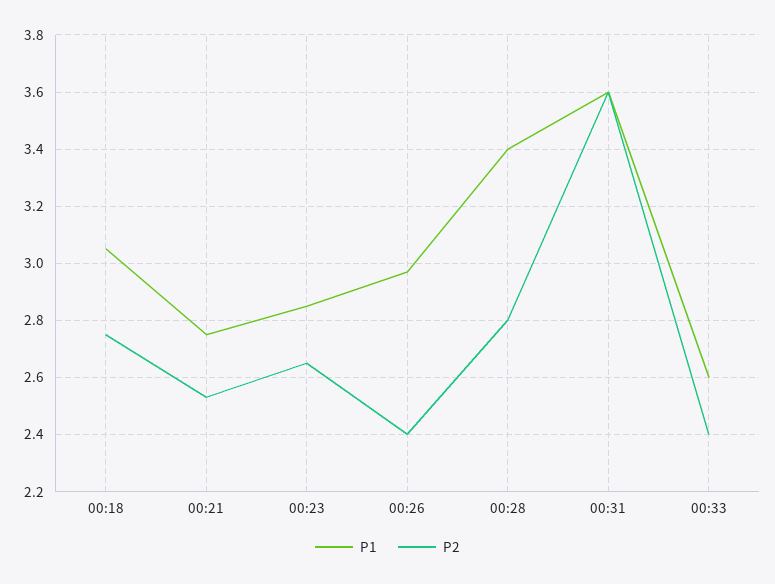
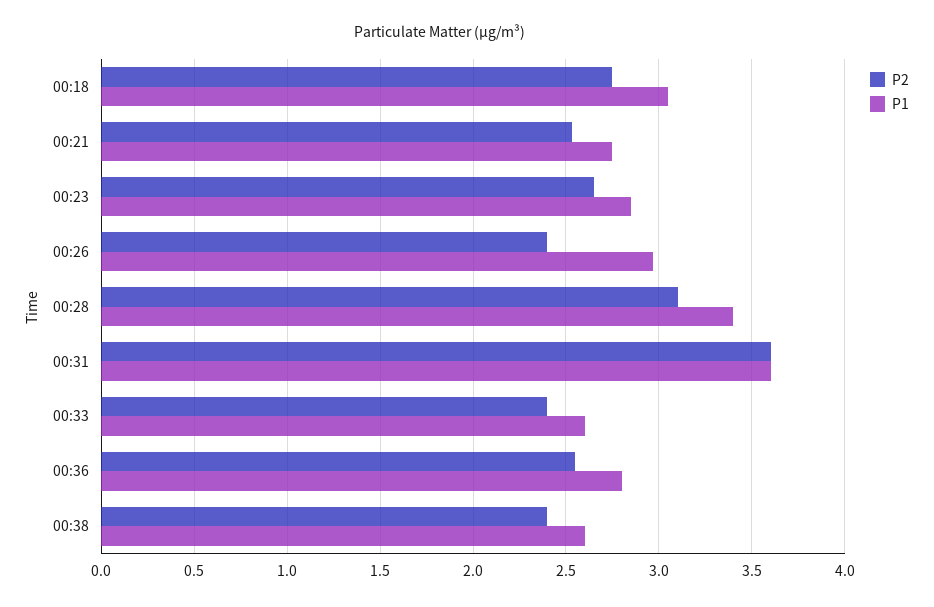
P2, 00:28: 2.8 -> 3.1
P2, 00:36: none -> 2.55
P1, 00:36: none -> 2.8
P2, 00:38: none -> 2.4
P1, 00:38: none -> 2.6

